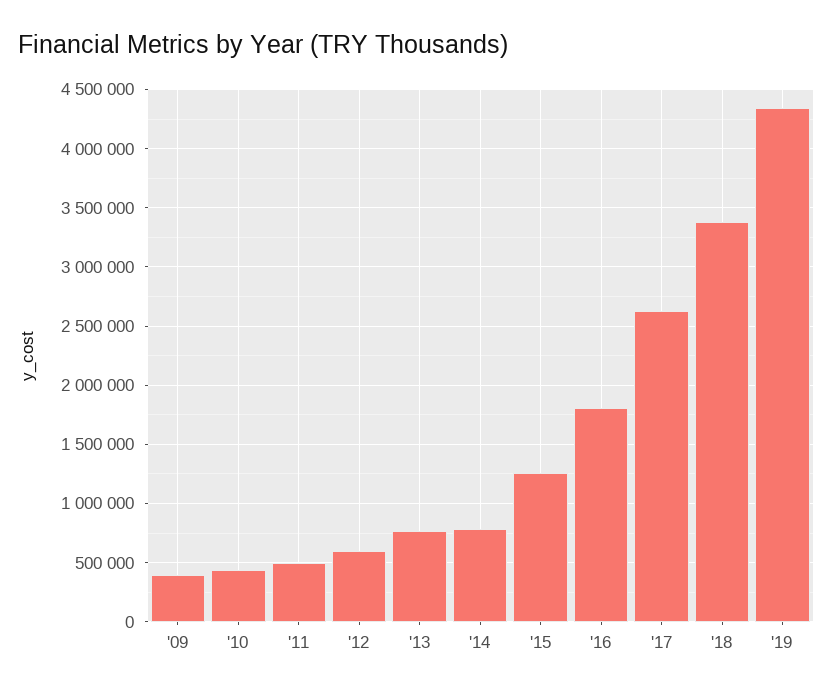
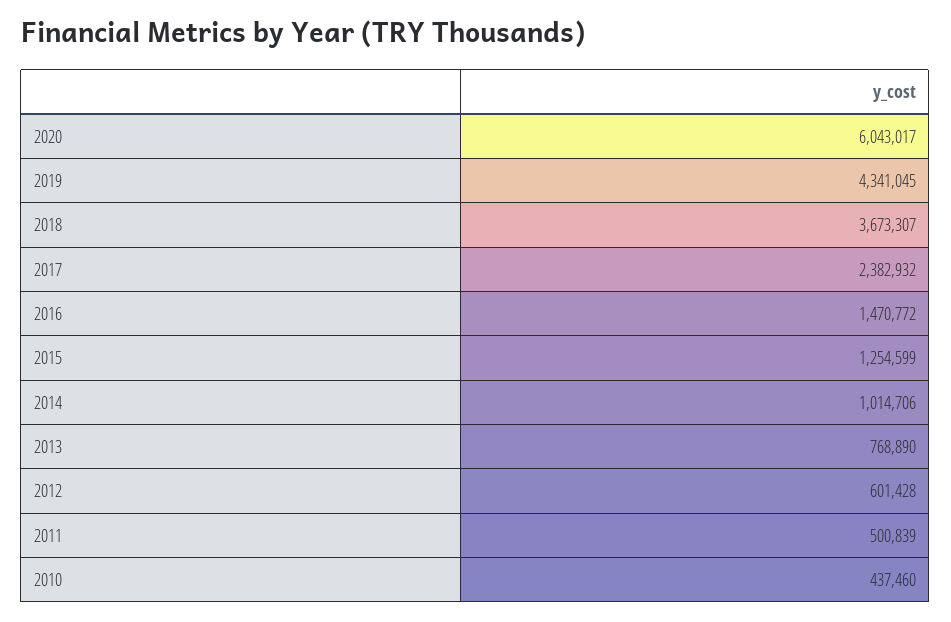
'09: 400000 -> none
'14: 800000 -> 1014706
'16: 1800000 -> 1470772
'17: 2600000 -> 2382932
'18: 3400000 -> 3673307
2020: none -> 6043017

